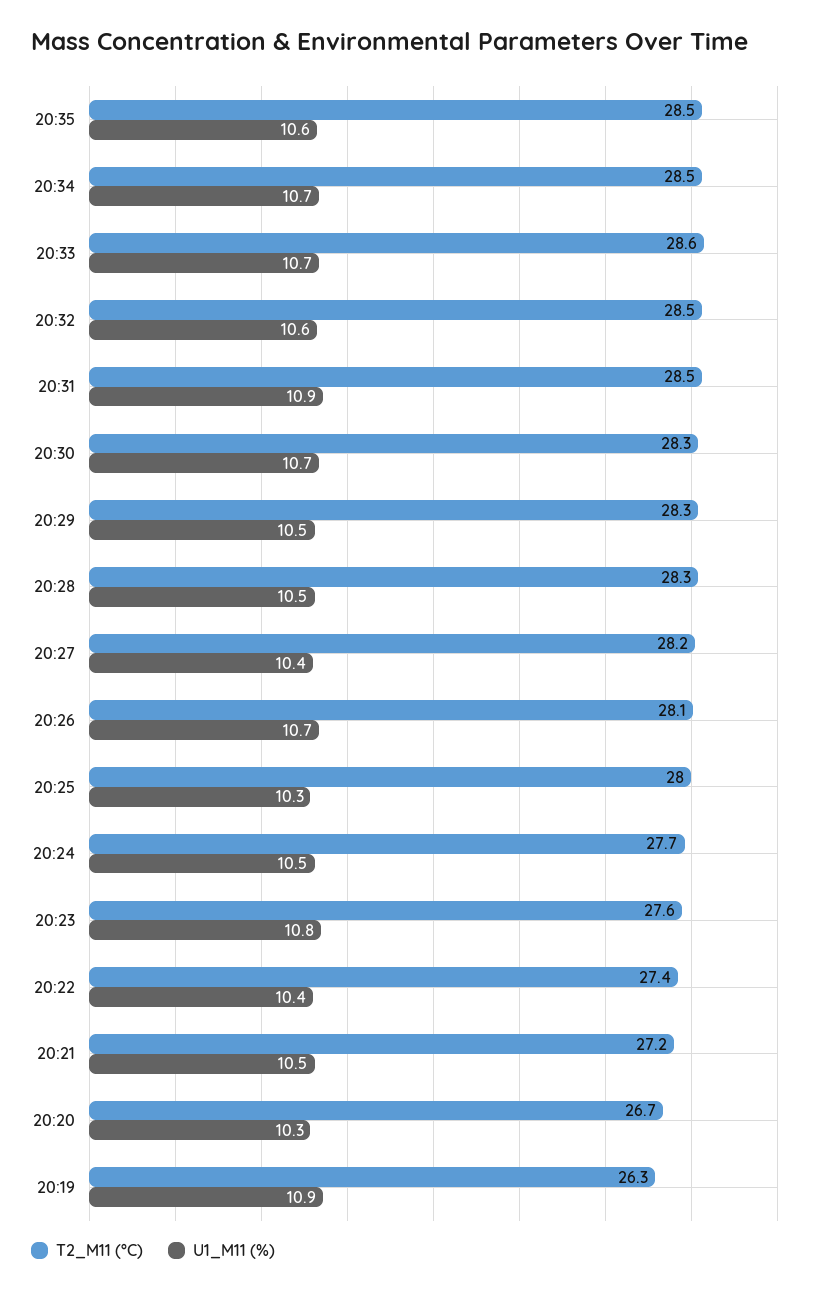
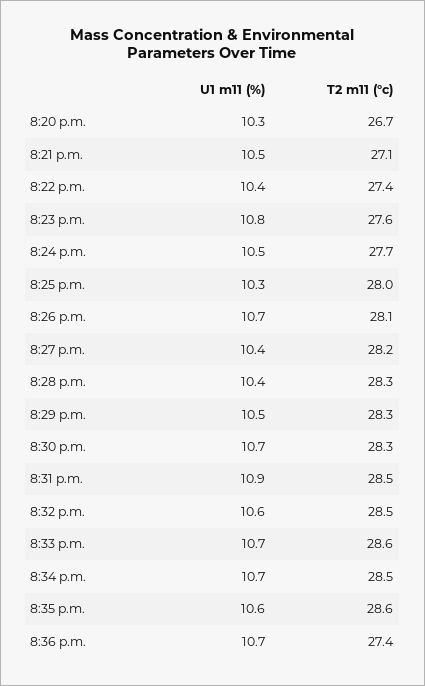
T2_M11 (°C), 20:35: 28.5 -> 28.6
U1_M11 (%), 20:28: 10.5 -> 10.4
T2_M11 (°C), 20:21: 27.2 -> 27.1
T2_M11 (°C), 20:19: 26.3 -> none
U1_M11 (%), 20:19: 10.9 -> none
U1_M11 (%), 8:36 p.m.: none -> 10.7
T2_M11 (°C), 8:36 p.m.: none -> 27.4

